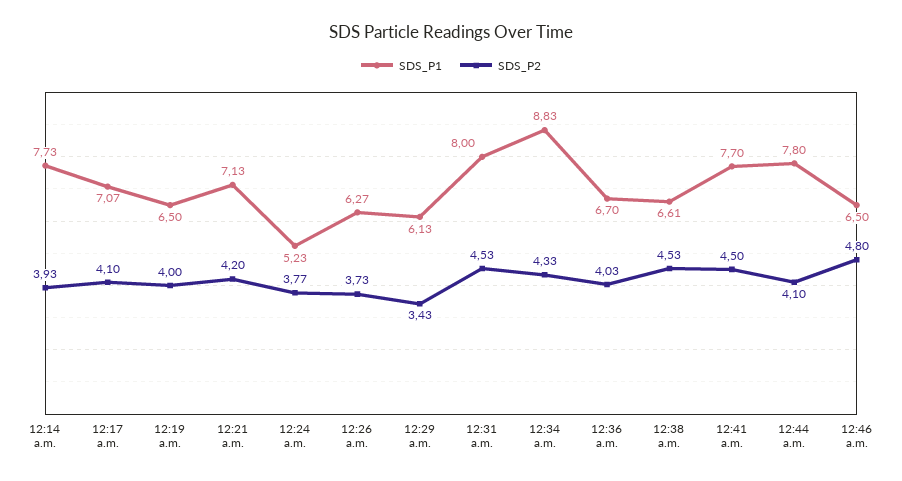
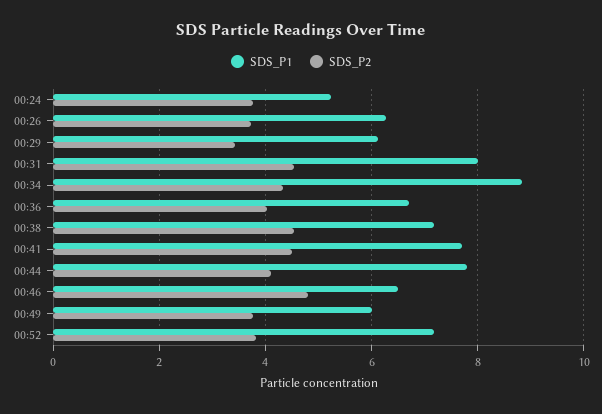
SDS_P1, 12:14 a.m.: 7.73 -> none
SDS_P2, 12:14 a.m.: 3.93 -> none
SDS_P1, 12:17 a.m.: 7.07 -> none
SDS_P2, 12:17 a.m.: 4.1 -> none
SDS_P1, 12:19 a.m.: 6.5 -> none
SDS_P2, 12:19 a.m.: 4 -> none
SDS_P1, 12:21 a.m.: 7.13 -> none
SDS_P2, 12:21 a.m.: 4.2 -> none
SDS_P1, 12:38 a.m.: 6.61 -> 7.2
SDS_P1, 00:49: none -> 6
SDS_P2, 00:49: none -> 3.8
SDS_P1, 00:52: none -> 7.2
SDS_P2, 00:52: none -> 3.8

